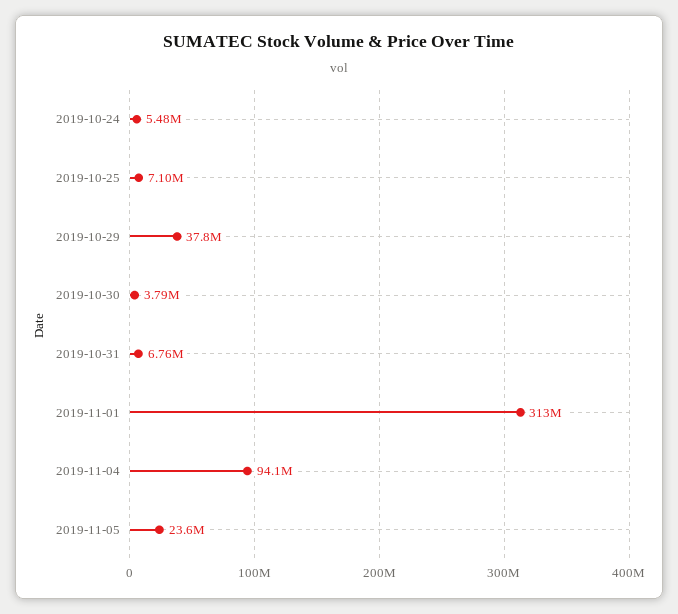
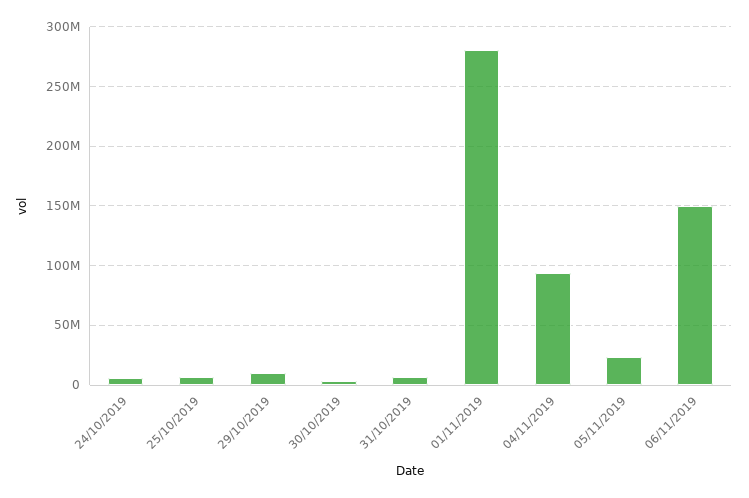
2019-10-29: 37800000 -> 10000000
2019-11-01: 313000000 -> 280000000
06/11/2019: none -> 150000000

